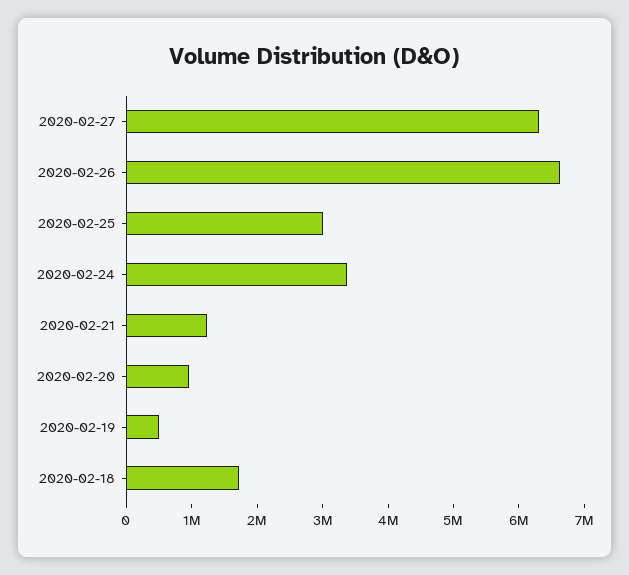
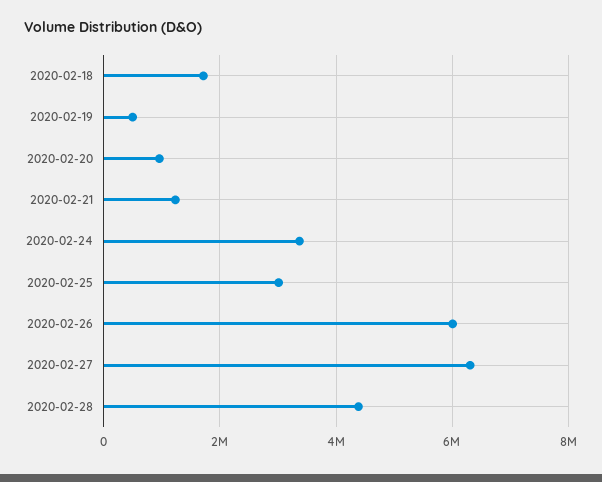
2020-02-26: 6600000 -> 6000000
2020-02-28: none -> 4400000

